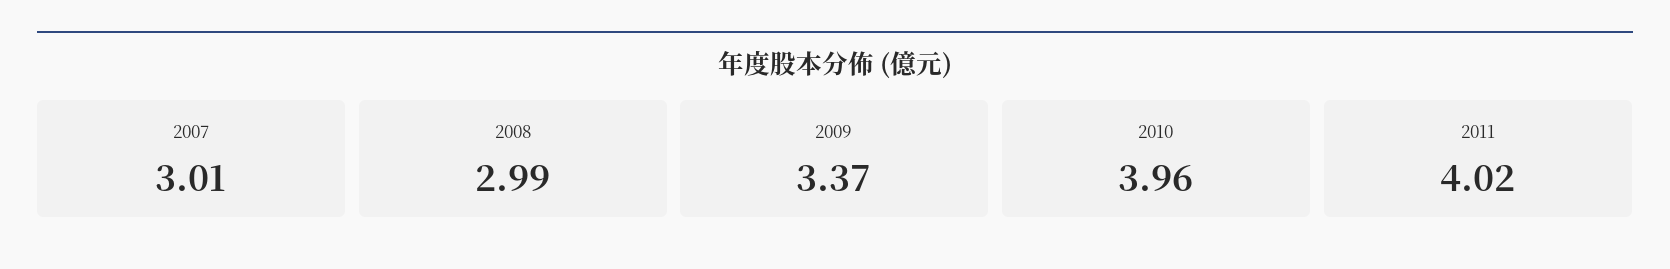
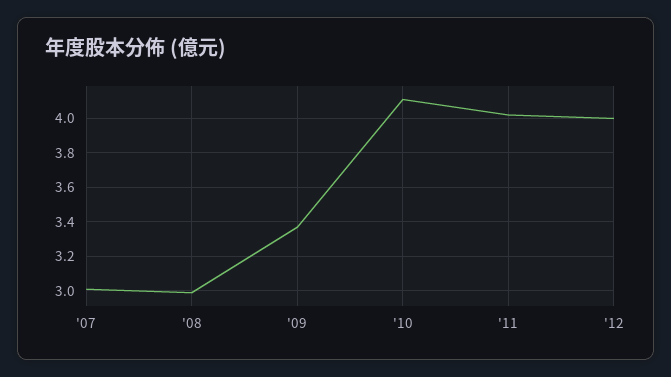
2010: 3.96 -> 4.1
'12: none -> 4

